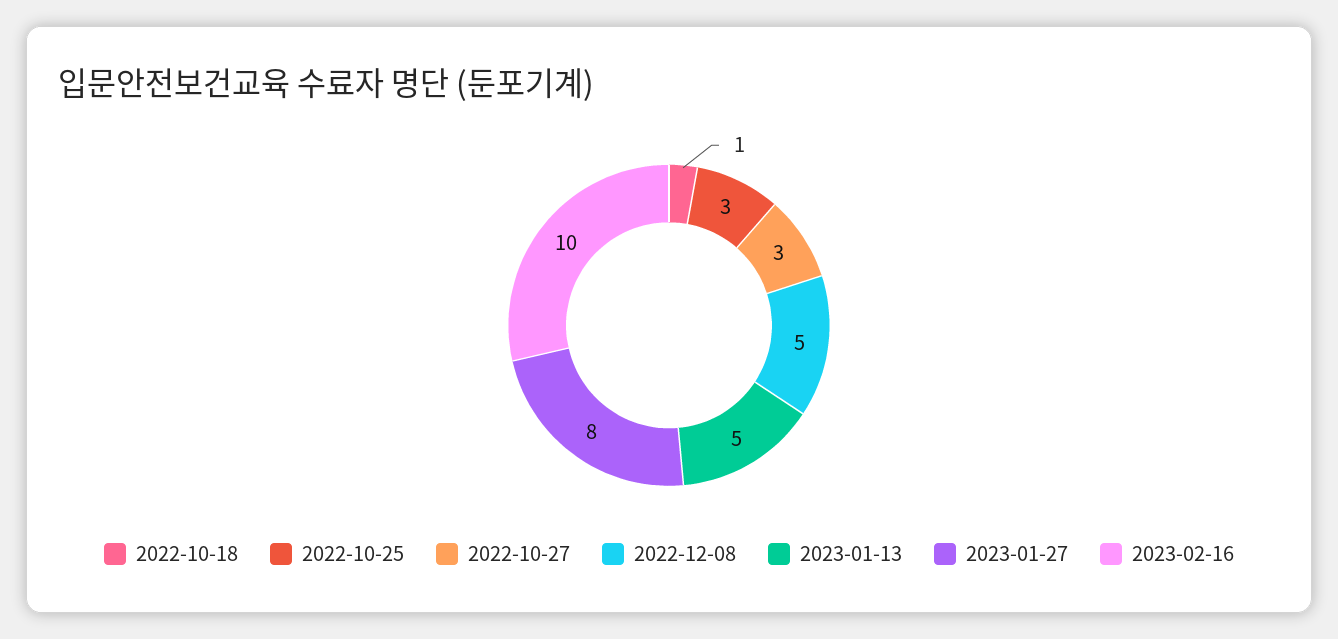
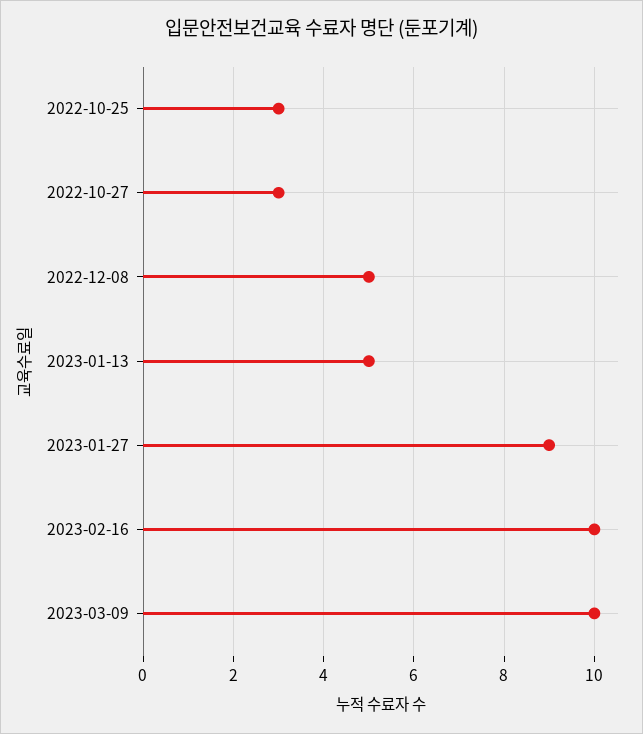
2022-10-18: 1 -> none
2023-01-27: 8 -> 9
2023-03-09: none -> 10

